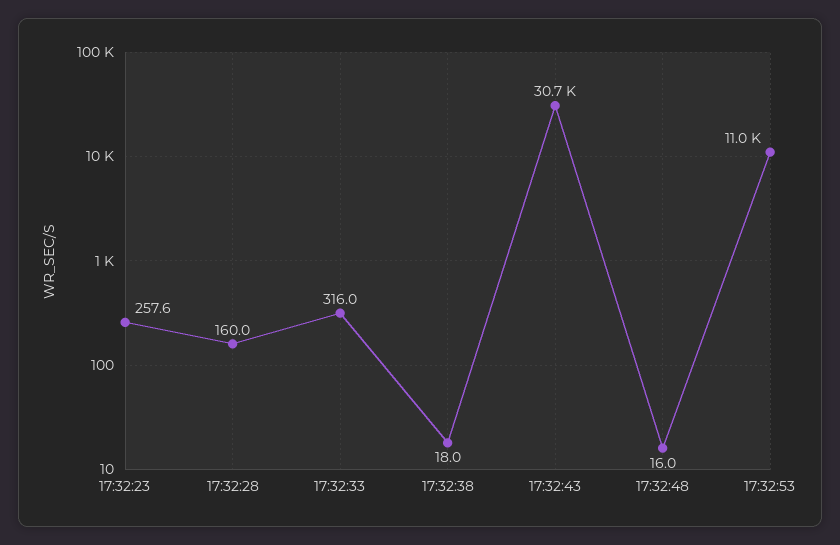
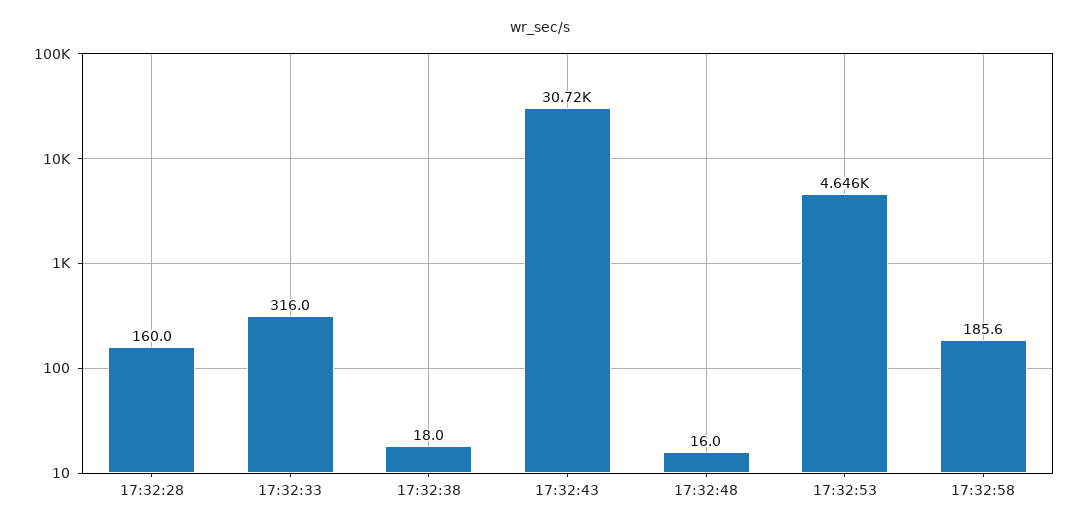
17:32:23: 257.6 -> none
17:32:53: 11000 -> 4646
17:32:58: none -> 185.6

